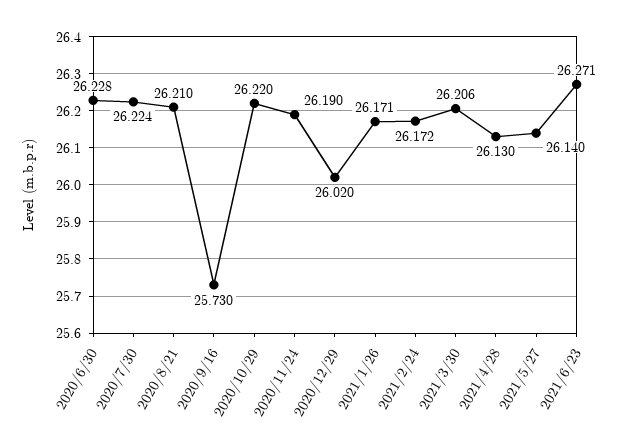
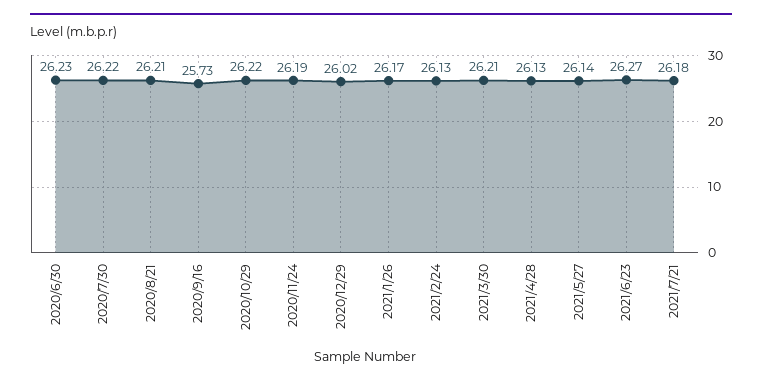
2021/2/24: 26.172 -> 26.13
2021/7/21: none -> 26.18

